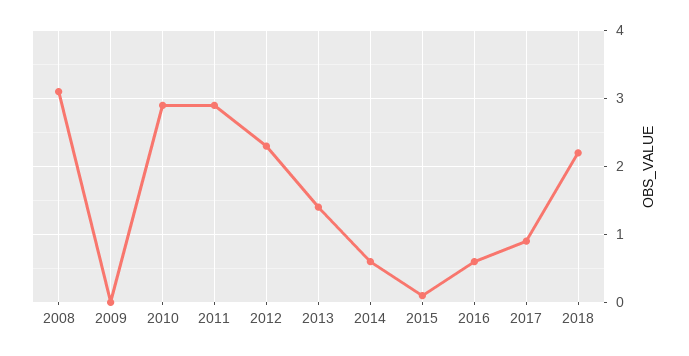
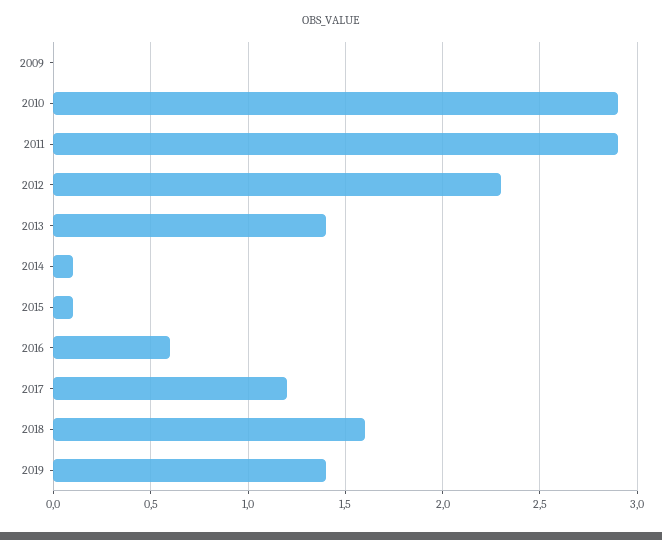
2008: 3.1 -> none
2014: 0.6 -> 0.1
2017: 0.9 -> 1.2
2018: 2.2 -> 1.6
2019: none -> 1.4

